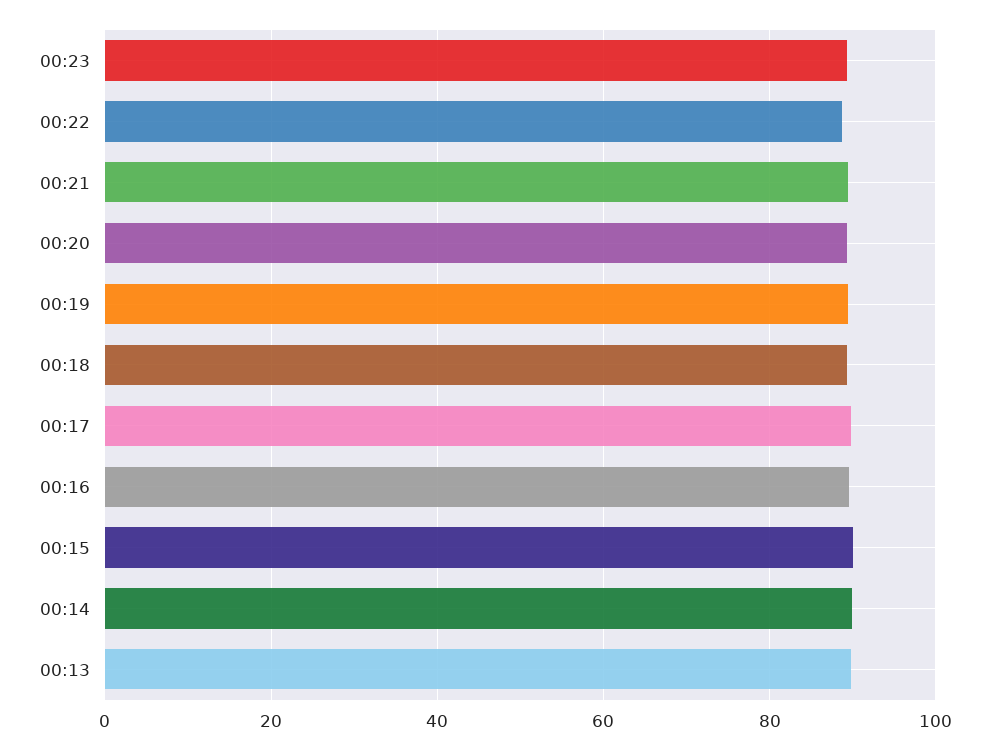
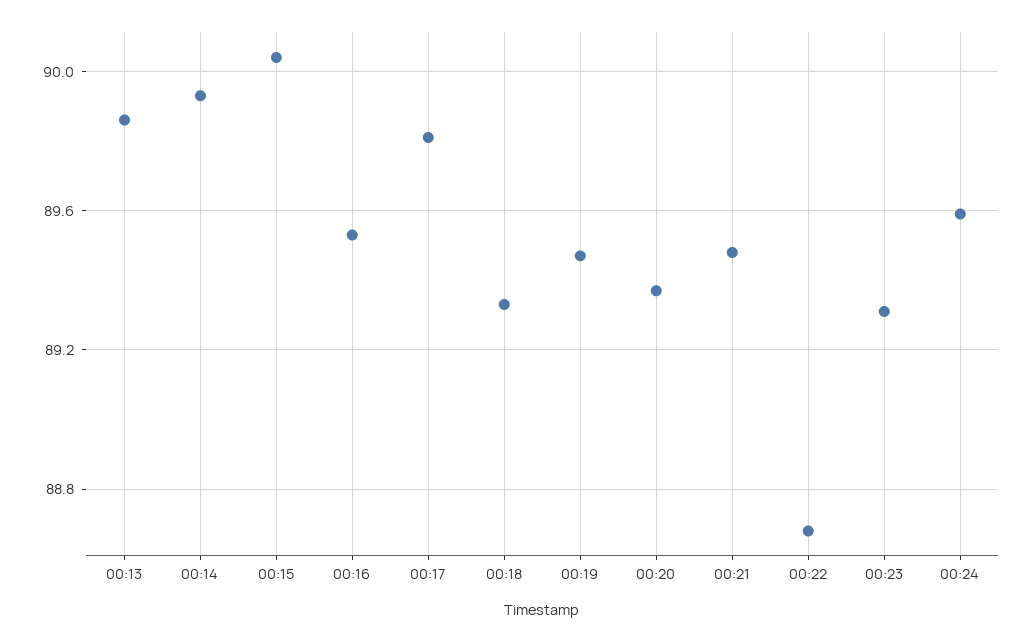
00:24: none -> 89.6

